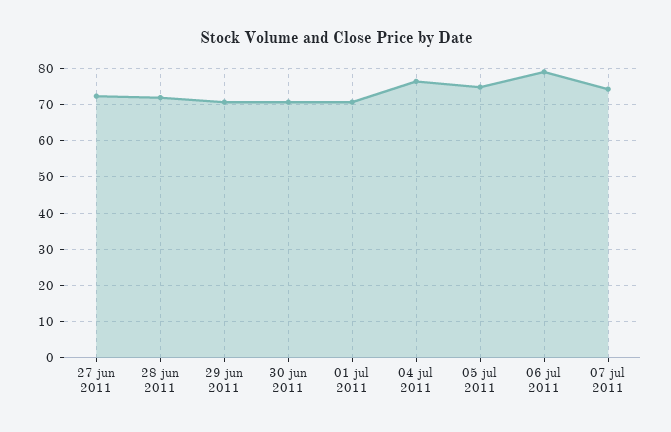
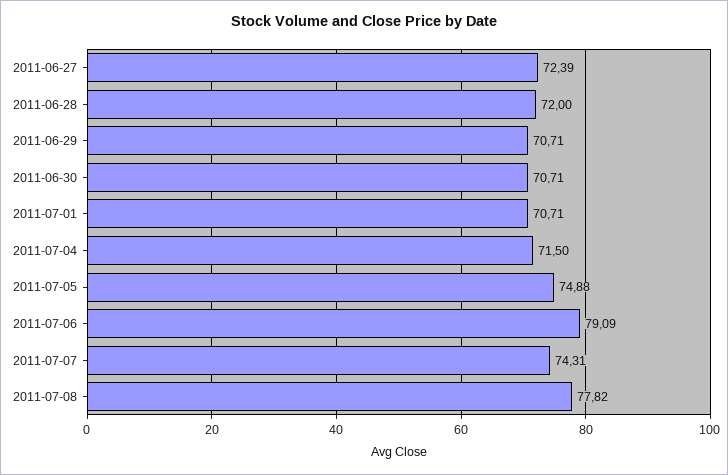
04 jul 2011: 76 -> 71.5
2011-07-08: none -> 77.82

